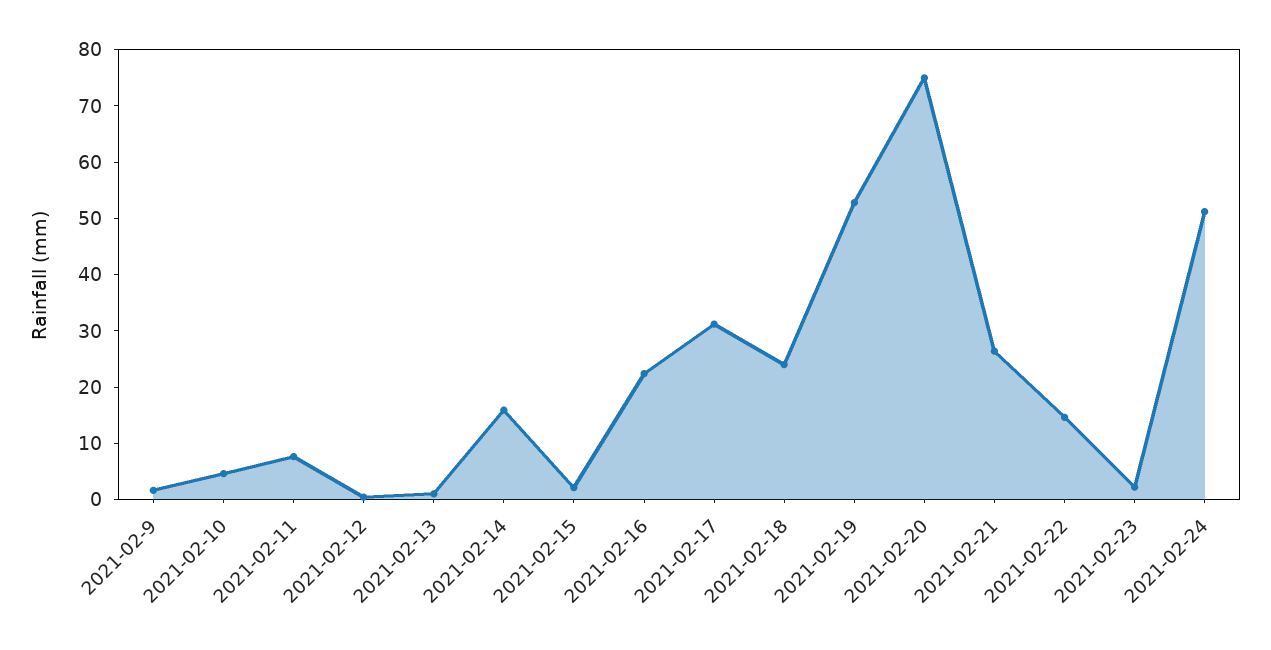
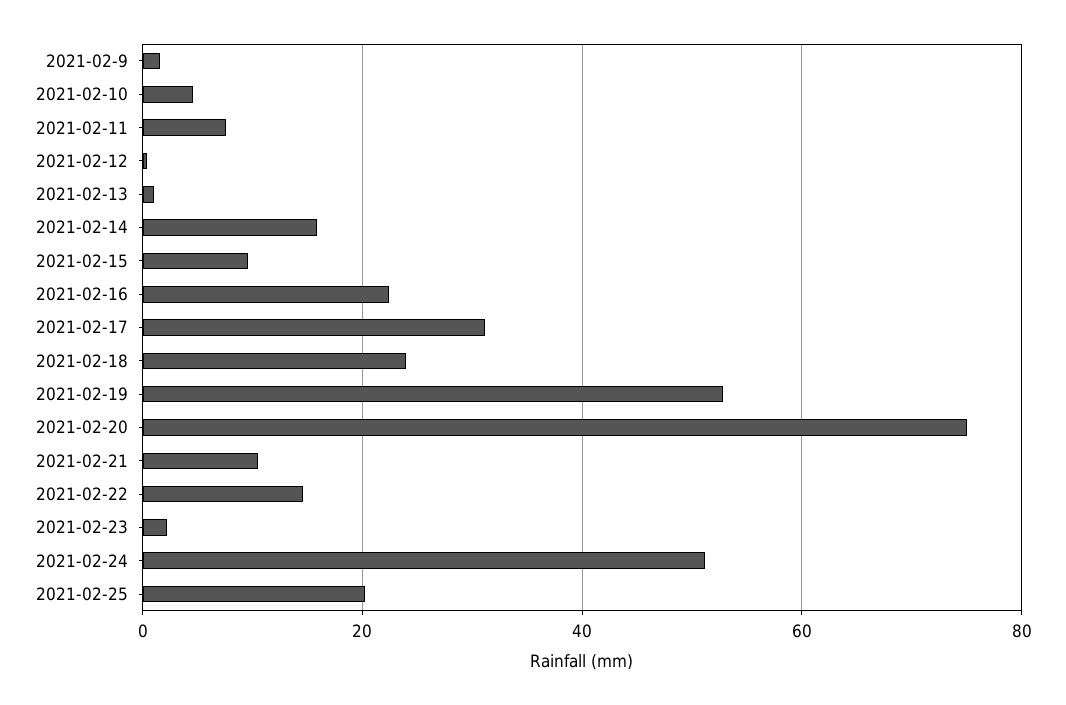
2021-02-15: 2 -> 10
2021-02-21: 26 -> 10
2021-02-25: none -> 20

